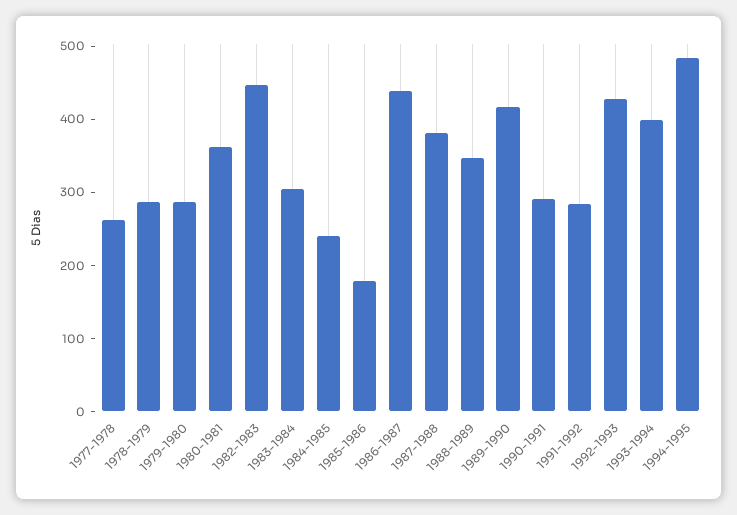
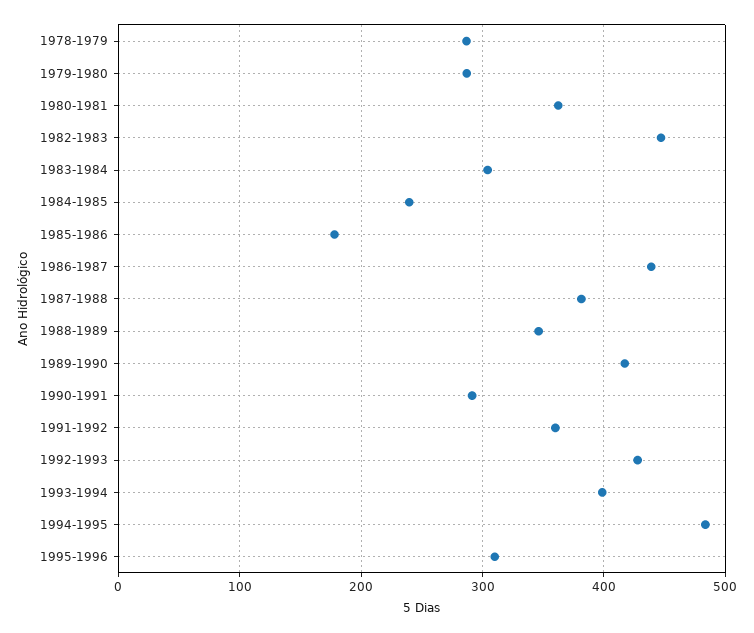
1977-1978: 260 -> none
1991-1992: 280 -> 360
1995-1996: none -> 310

